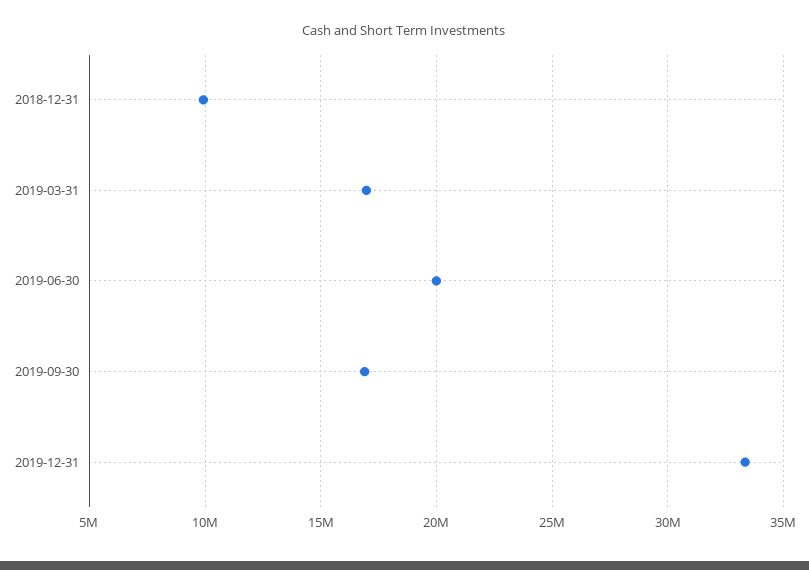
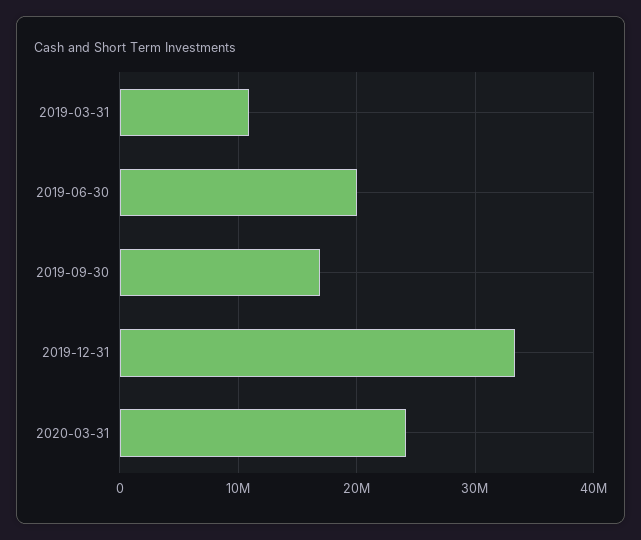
2018-12-31: 10000000 -> none
2019-03-31: 17000000 -> 11000000
2020-03-31: none -> 24000000

